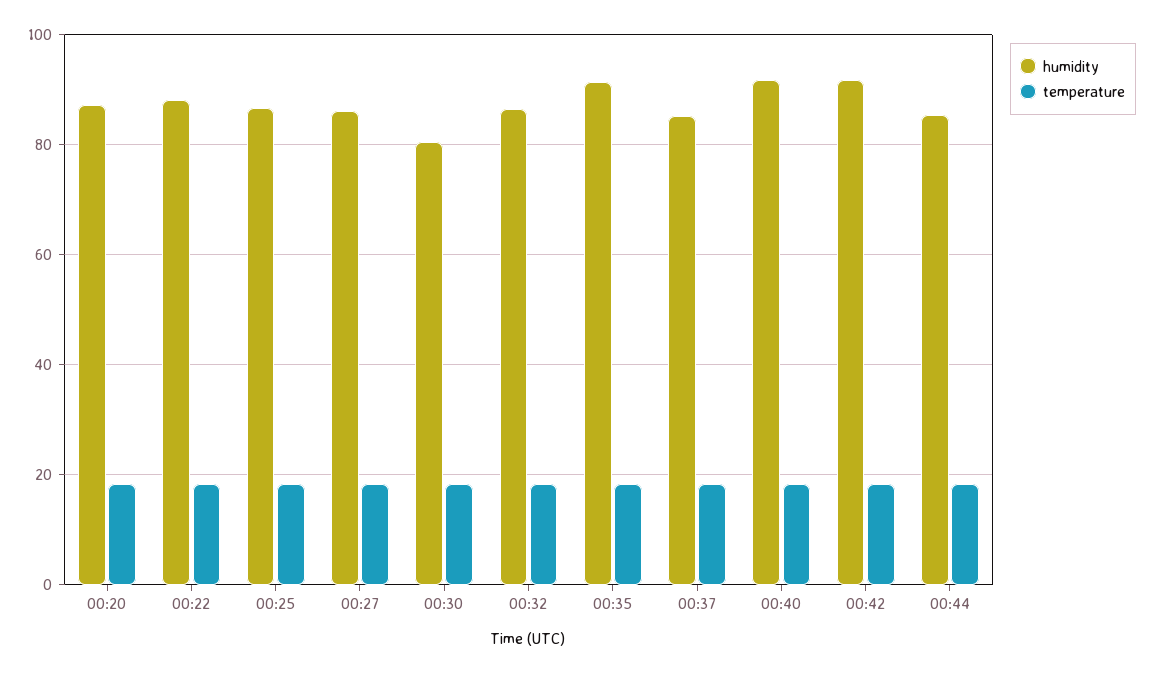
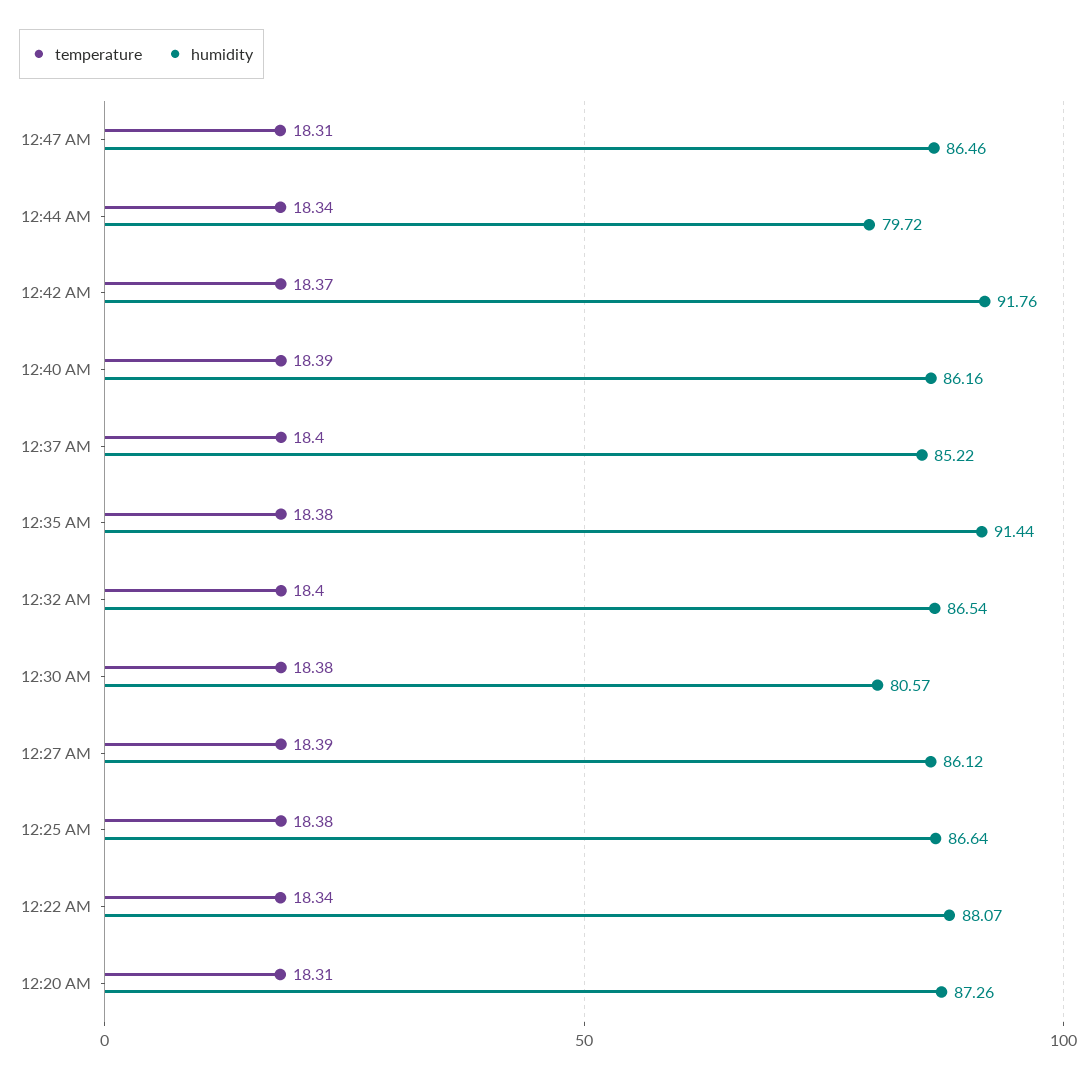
humidity, 00:40: 92 -> 86.16
humidity, 00:44: 86 -> 79.72
temperature, 12:47 AM: none -> 18.31
humidity, 12:47 AM: none -> 86.46

